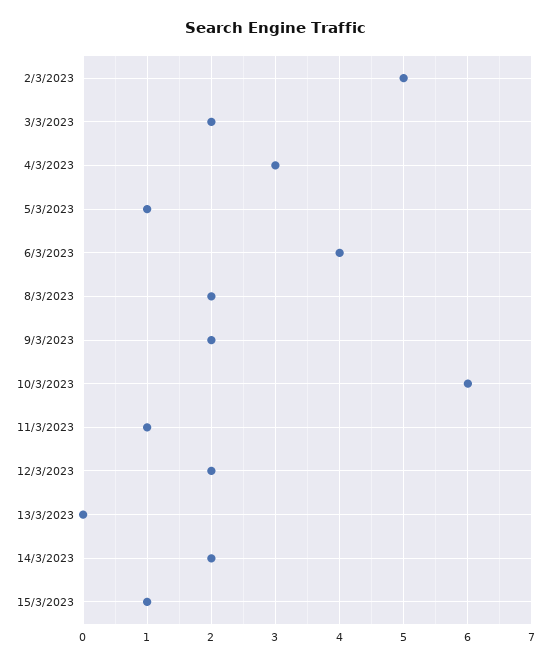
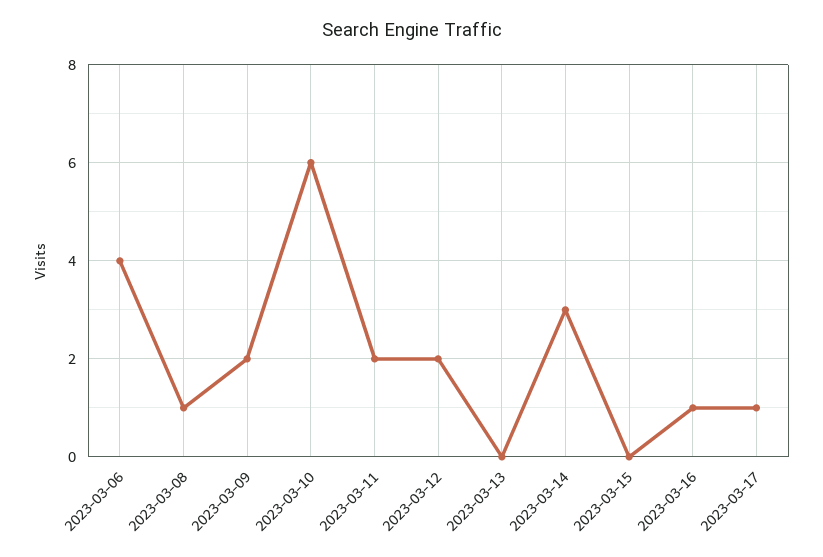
2/3/2023: 5 -> none
3/3/2023: 2 -> none
4/3/2023: 3 -> none
5/3/2023: 1 -> none
8/3/2023: 2 -> 1
11/3/2023: 1 -> 2
14/3/2023: 2 -> 3
15/3/2023: 1 -> 0
2023-03-16: none -> 1
2023-03-17: none -> 1

